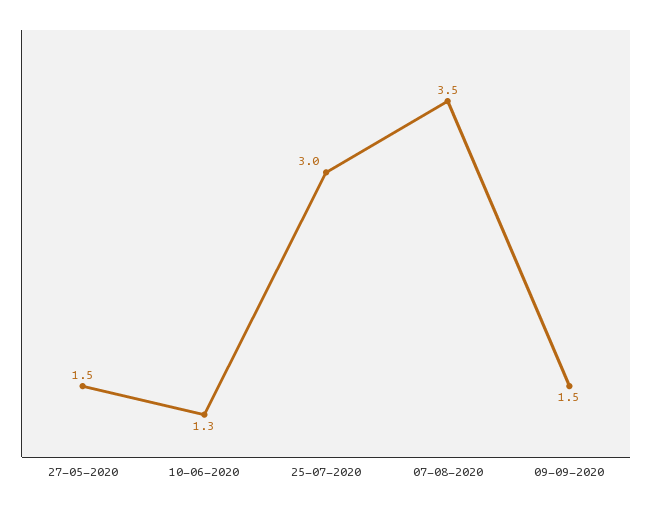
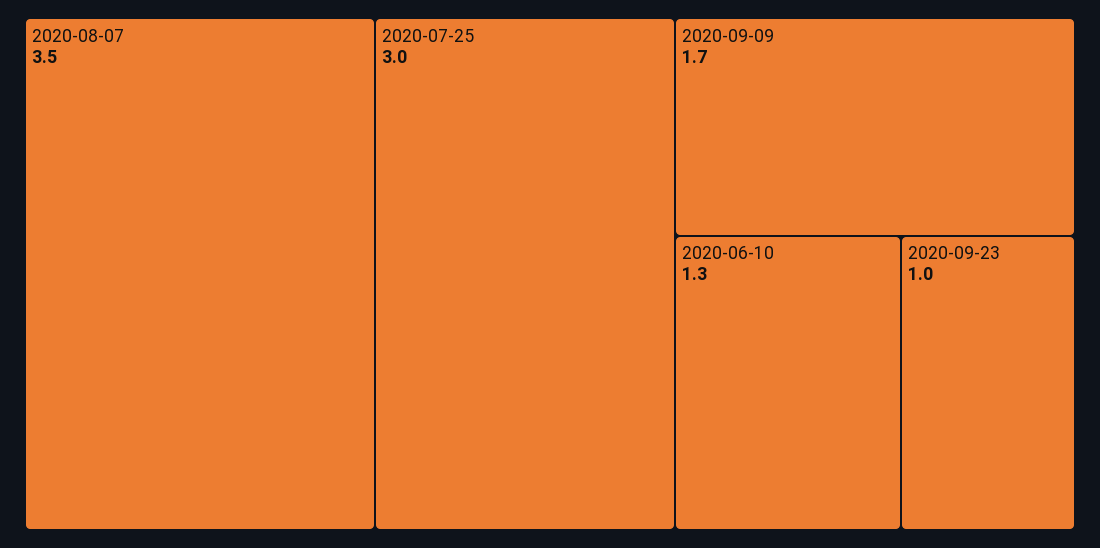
27-05-2020: 1.5 -> none
09-09-2020: 1.5 -> 1.7
2020-09-23: none -> 1

